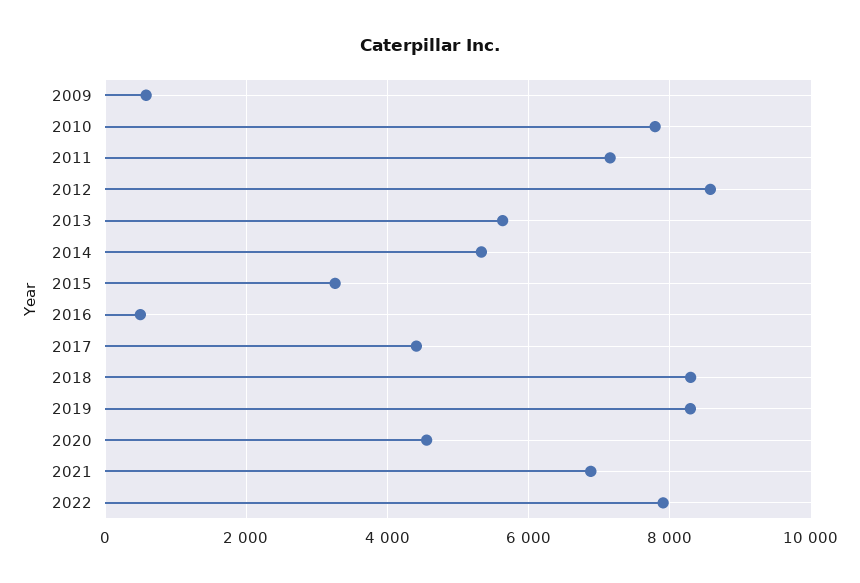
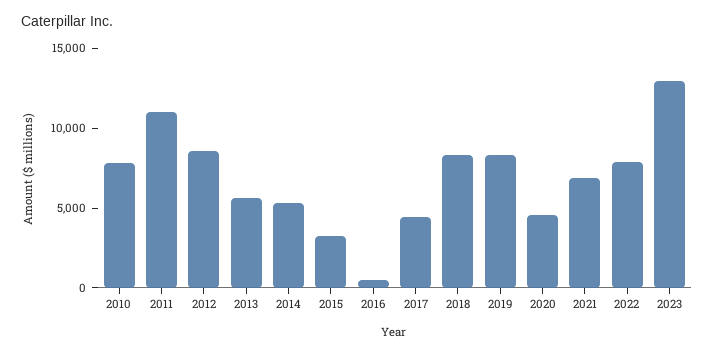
2009: 600 -> none
2011: 7200 -> 11000
2023: none -> 13000

